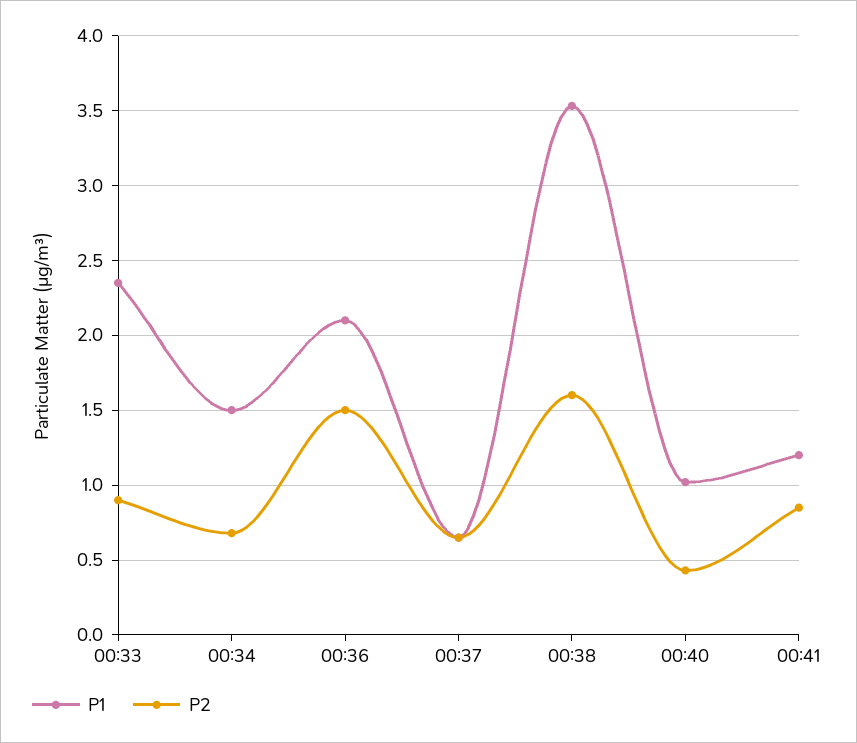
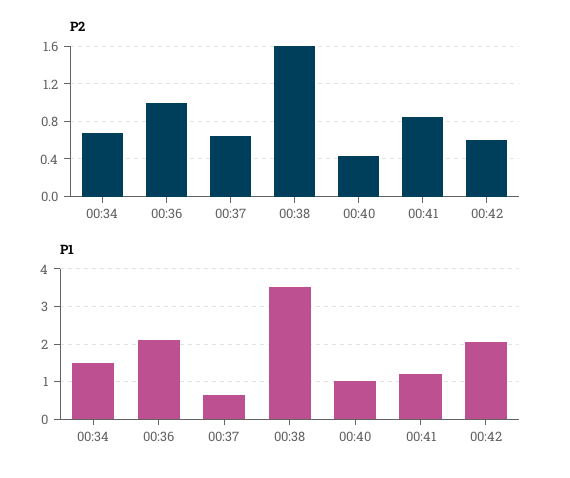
P1, 00:33: 2.35 -> none
P2, 00:33: 0.9 -> none
P2, 00:36: 1.5 -> 1
P2, 00:42: none -> 0.6
P1, 00:42: none -> 2

